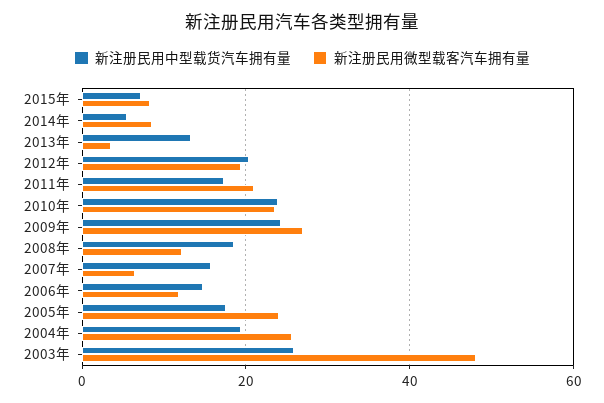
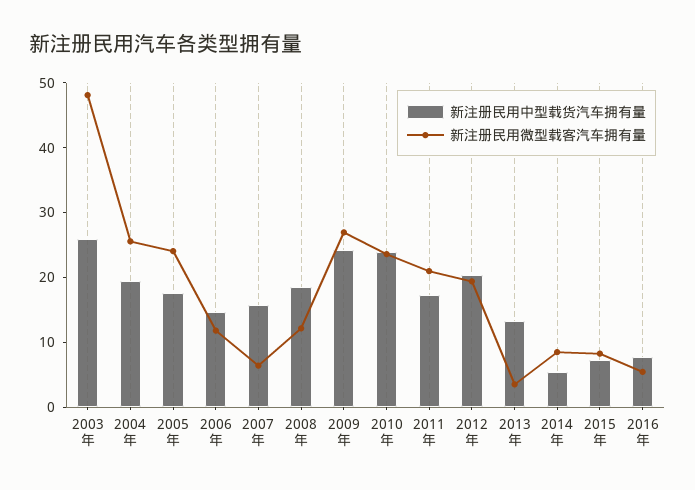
新注册民用中型载货汽车拥有量, 2016年: none -> 8
新注册民用微型载客汽车拥有量, 2016年: none -> 6

